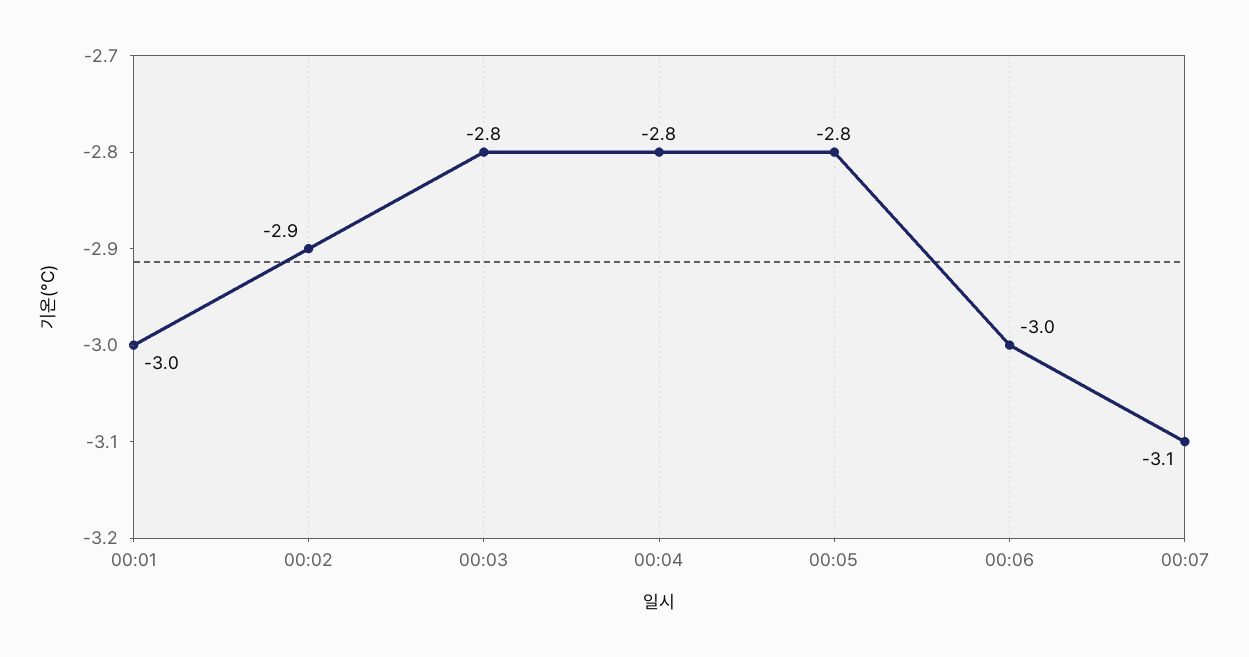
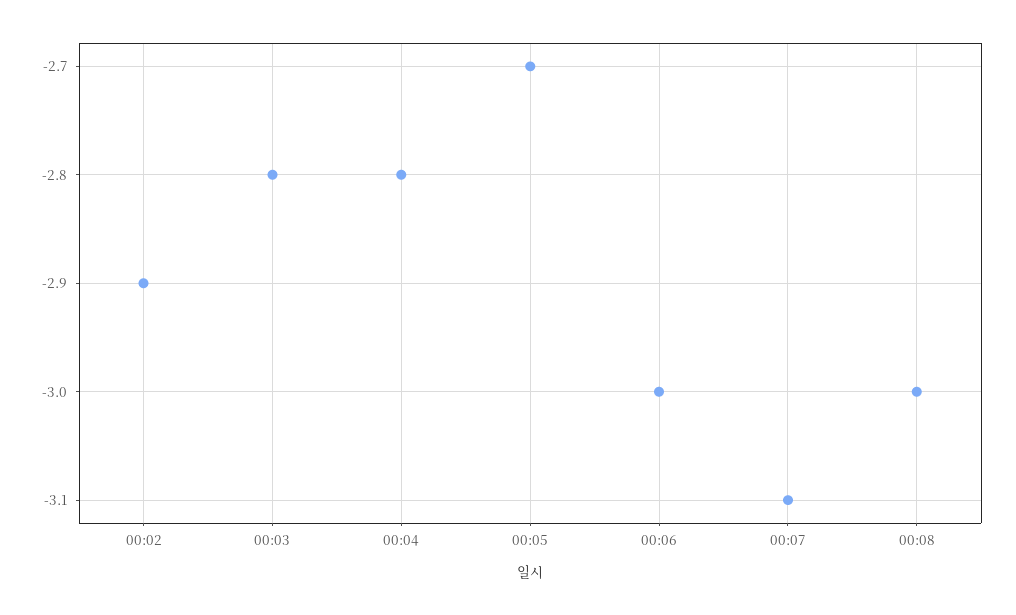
00:01: -3 -> none
00:05: -2.8 -> -2.7
00:08: none -> -3

